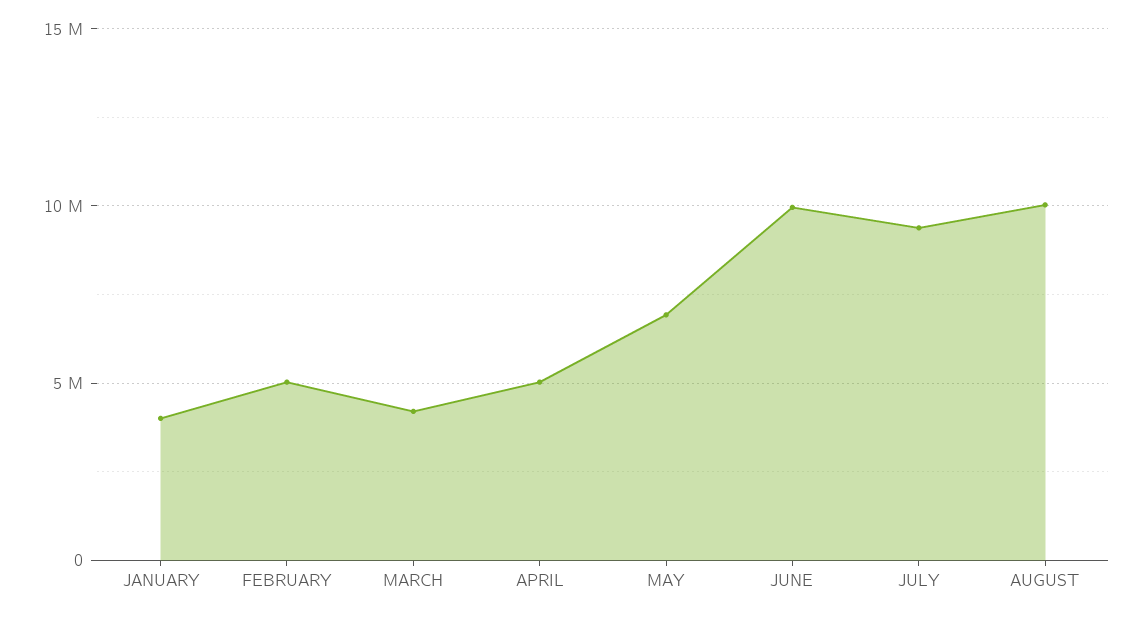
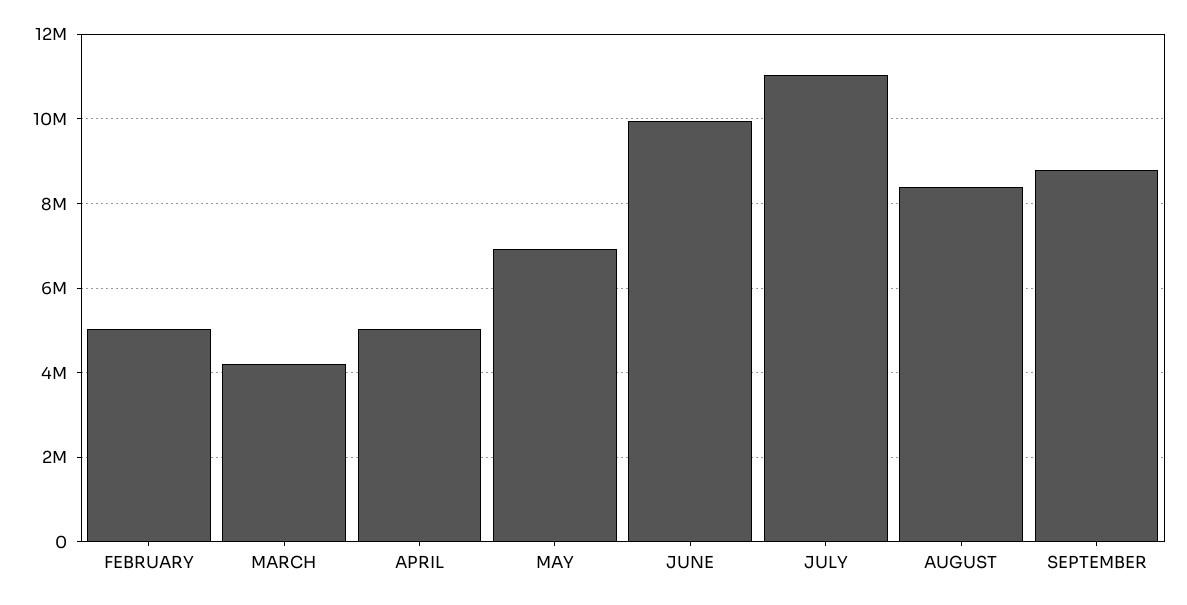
JANUARY: 4000000 -> none
JULY: 9500000 -> 11000000
AUGUST: 10000000 -> 8400000
SEPTEMBER: none -> 8800000

